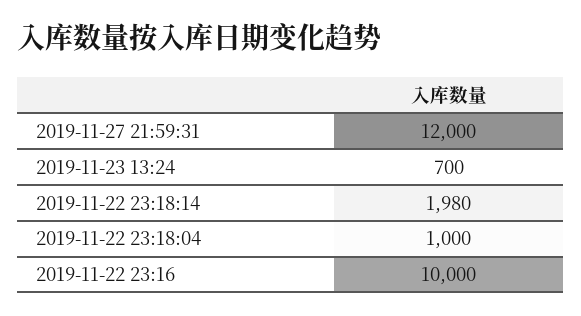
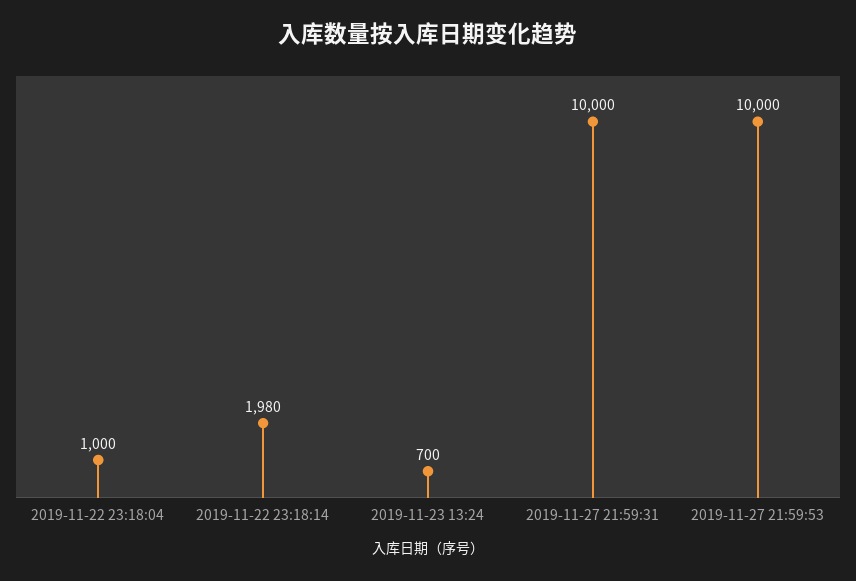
2019-11-27 21:59:31: 12000 -> 10000
2019-11-22 23:16: 10000 -> none
2019-11-27 21:59:53: none -> 10000

